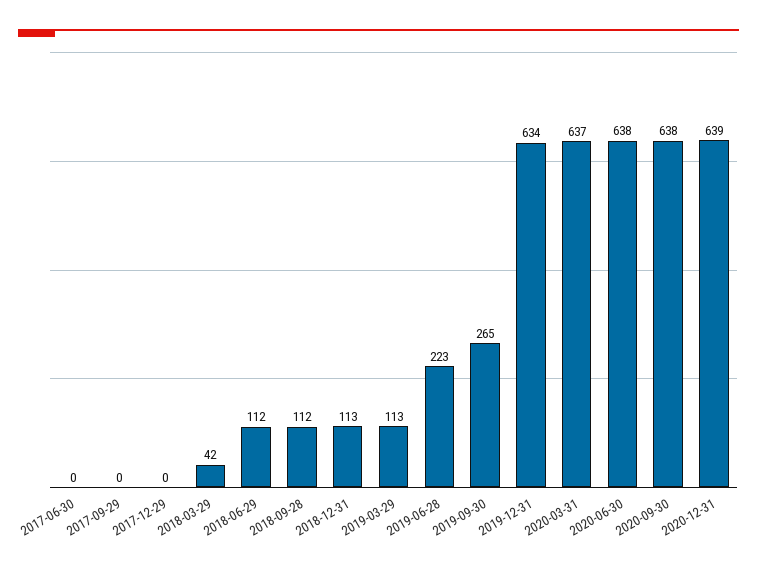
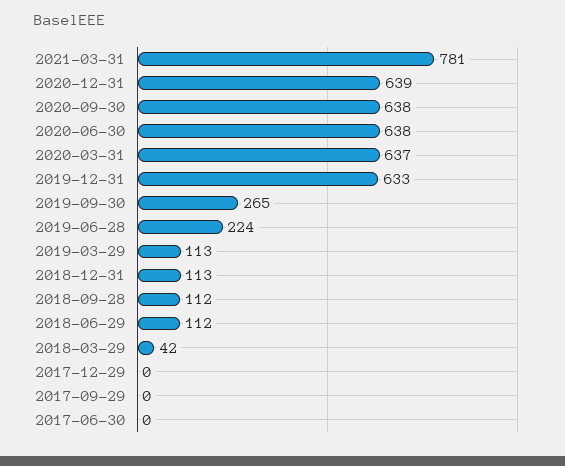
2019-06-28: 223 -> 224
2019-12-31: 634 -> 633
2021-03-31: none -> 781

